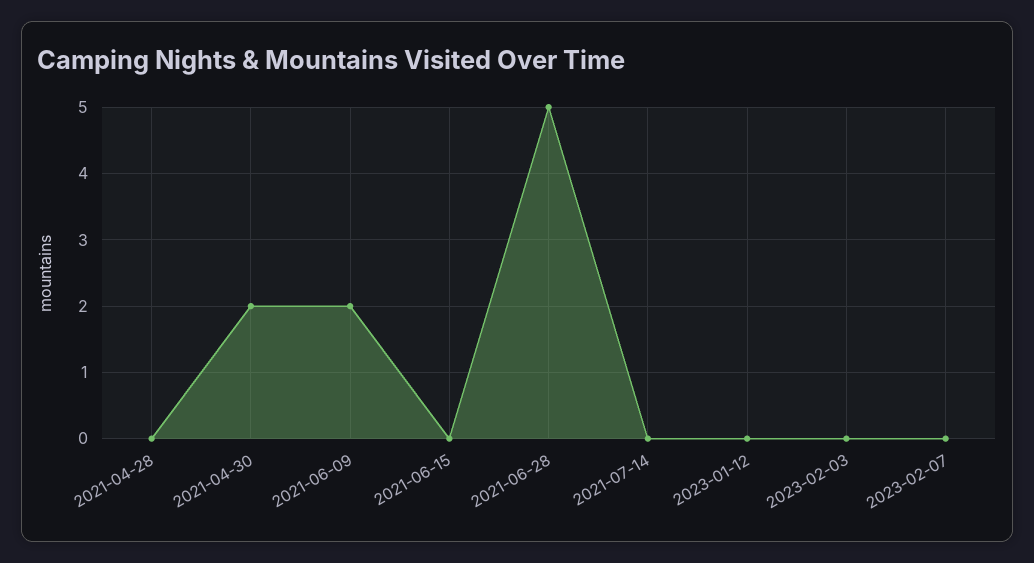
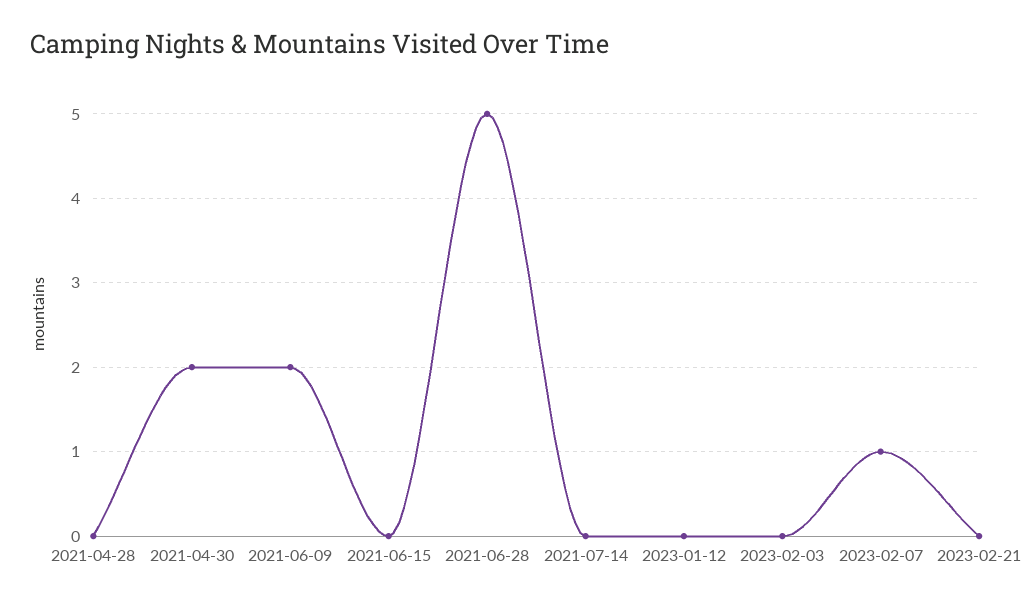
2023-02-07: 0 -> 1
2023-02-21: none -> 0

